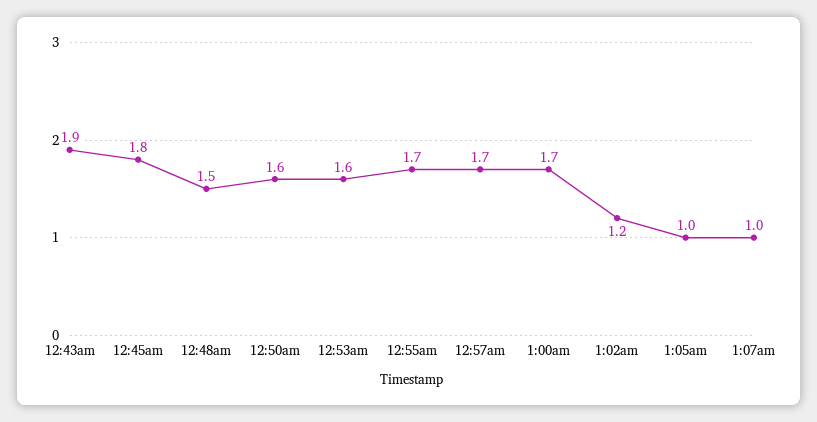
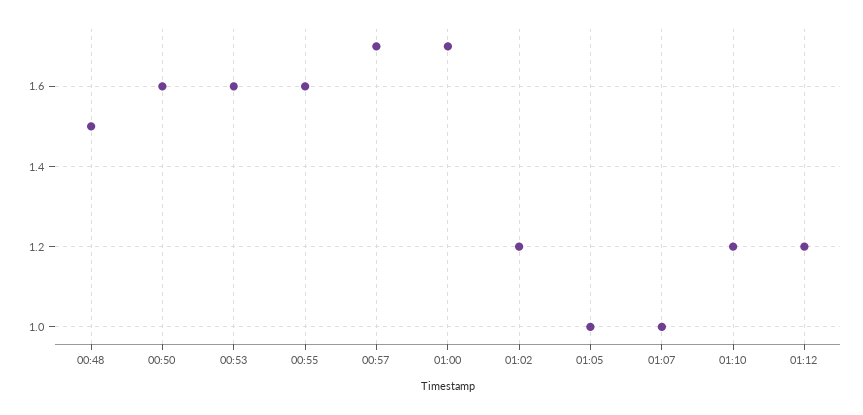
12:43am: 1.9 -> none
12:45am: 1.8 -> none
12:55am: 1.7 -> 1.6
01:10: none -> 1.2
01:12: none -> 1.2

